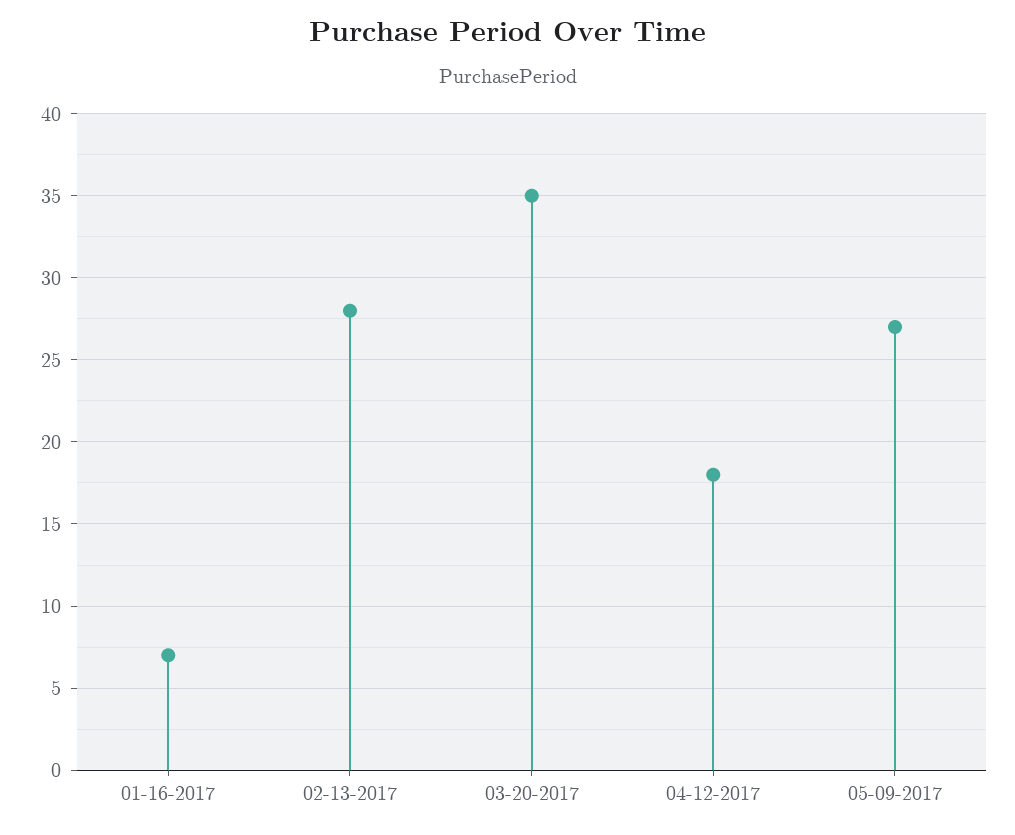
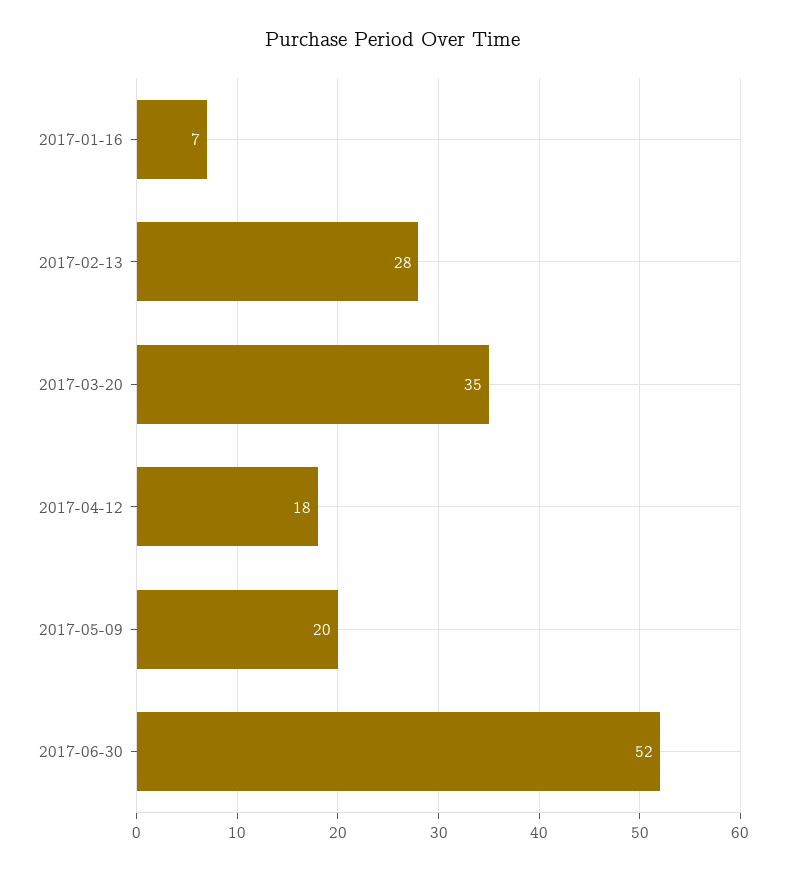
05-09-2017: 27 -> 20
2017-06-30: none -> 52

